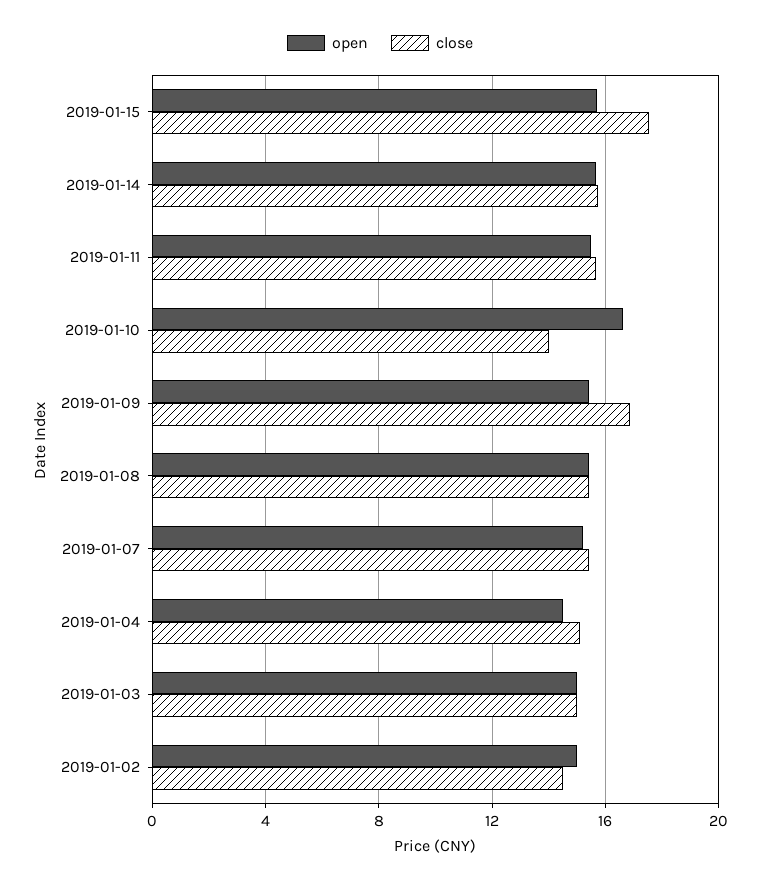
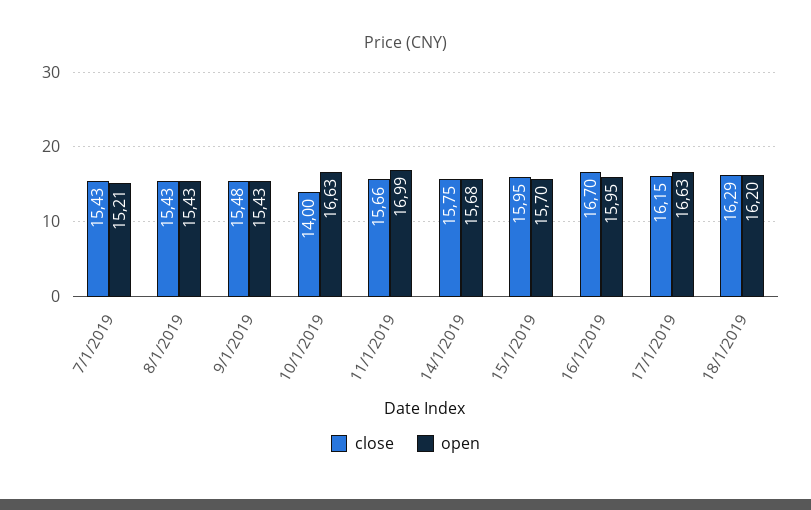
close, 2019-01-15: 17.5 -> 15.95
open, 2019-01-11: 15.5 -> 16.99
close, 2019-01-09: 17 -> 15.48
open, 2019-01-04: 14.5 -> none
close, 2019-01-04: 15 -> none
open, 2019-01-03: 15 -> none
close, 2019-01-03: 15 -> none
open, 2019-01-02: 15 -> none
close, 2019-01-02: 14.5 -> none
close, 16/1/2019: none -> 16.7
open, 16/1/2019: none -> 15.95
close, 17/1/2019: none -> 16.15
open, 17/1/2019: none -> 16.63
close, 18/1/2019: none -> 16.29
open, 18/1/2019: none -> 16.2

